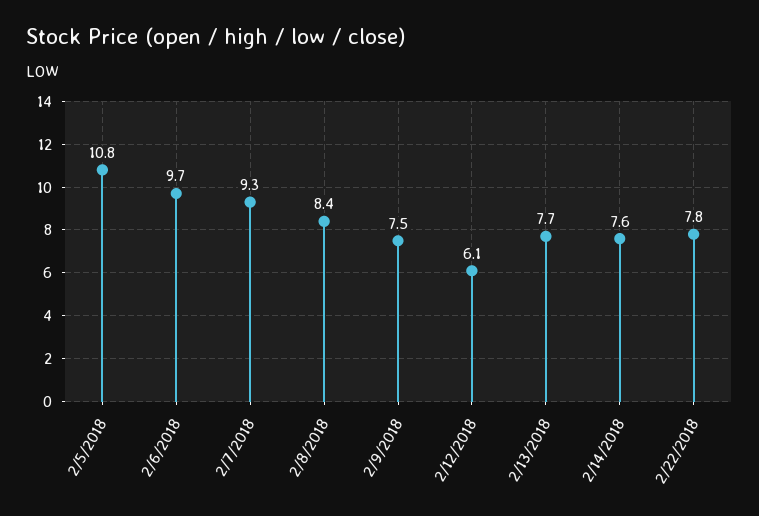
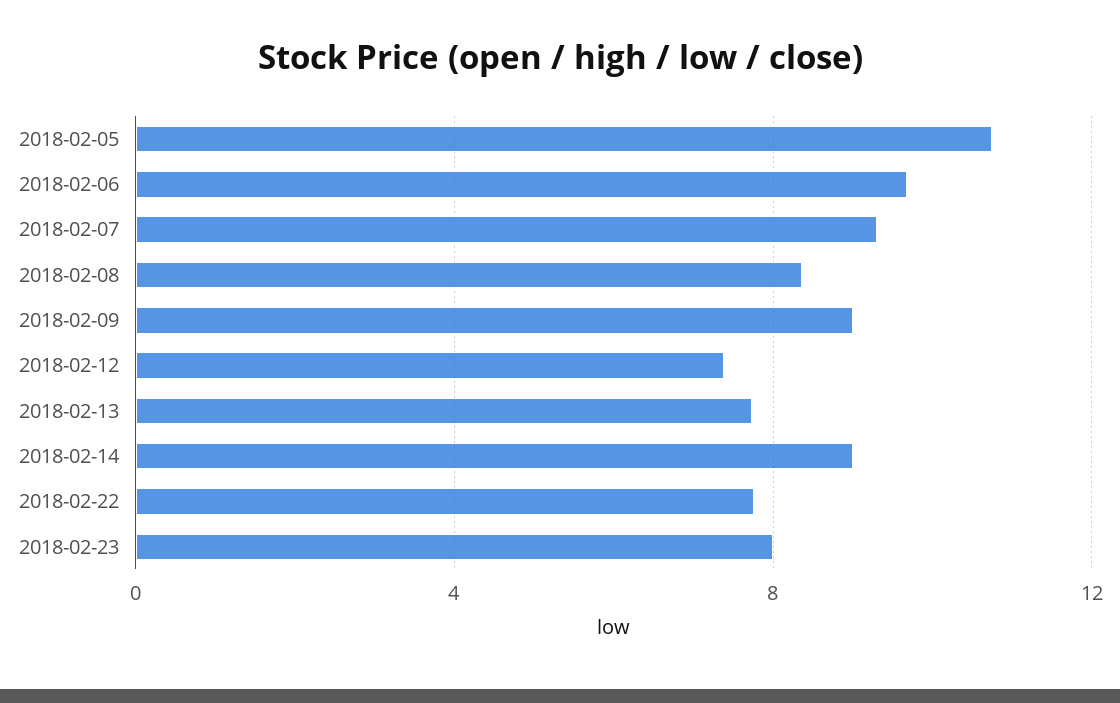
2/9/2018: 7.5 -> 9
2/12/2018: 6.1 -> 7.5
2/14/2018: 7.6 -> 9
2018-02-23: none -> 8

